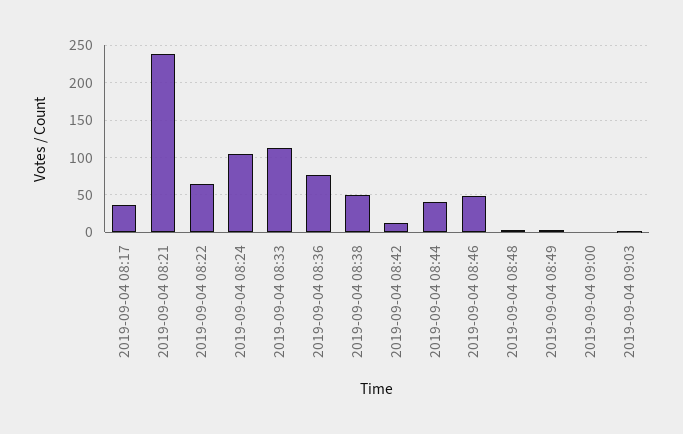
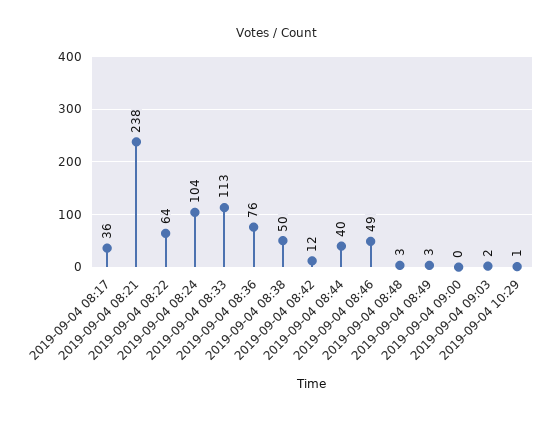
2019-09-04 10:29: none -> 1

